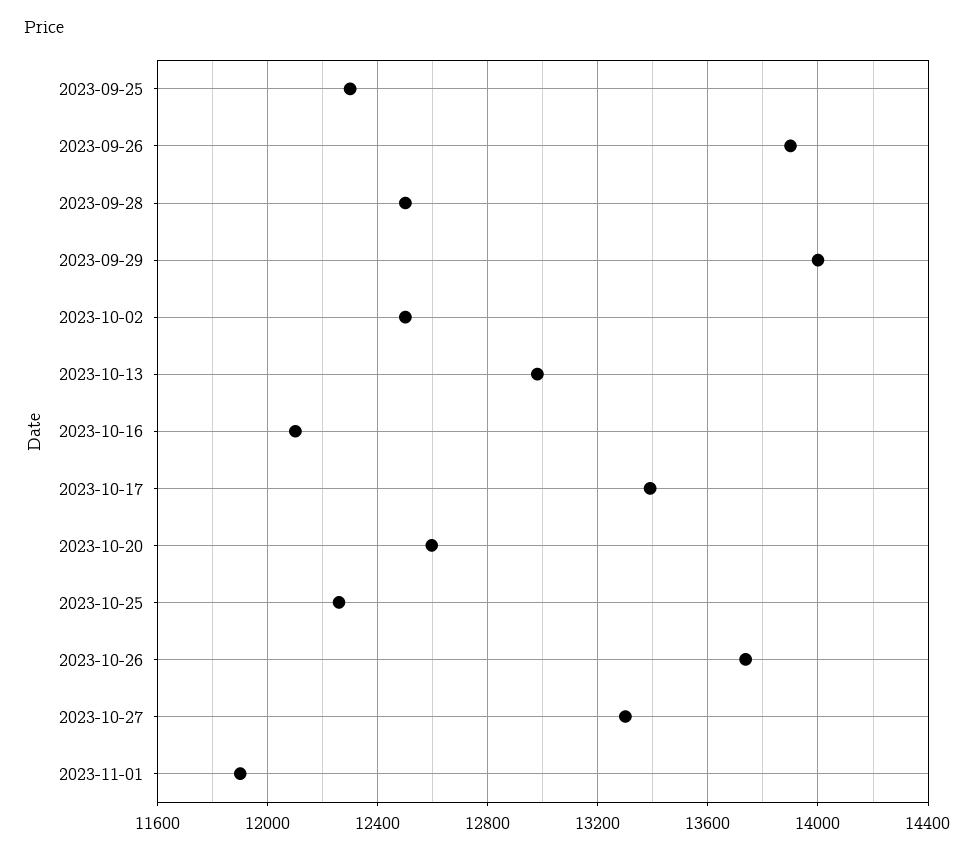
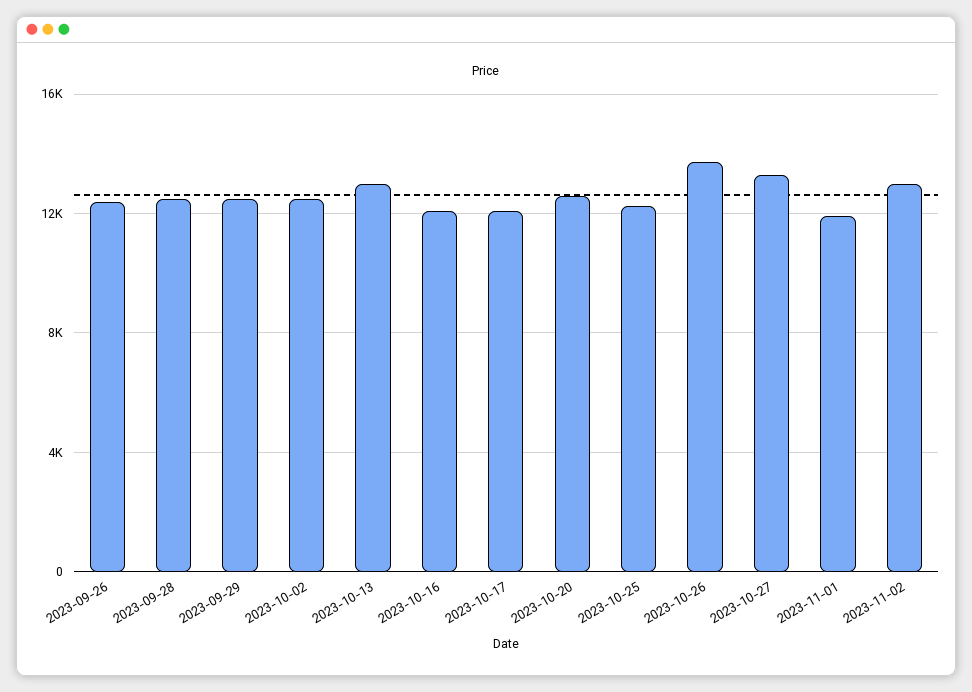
2023-09-25: 12300 -> none
2023-09-26: 13900 -> 12500
2023-09-29: 14000 -> 12500
2023-10-17: 13400 -> 12000
2023-11-02: none -> 13000

